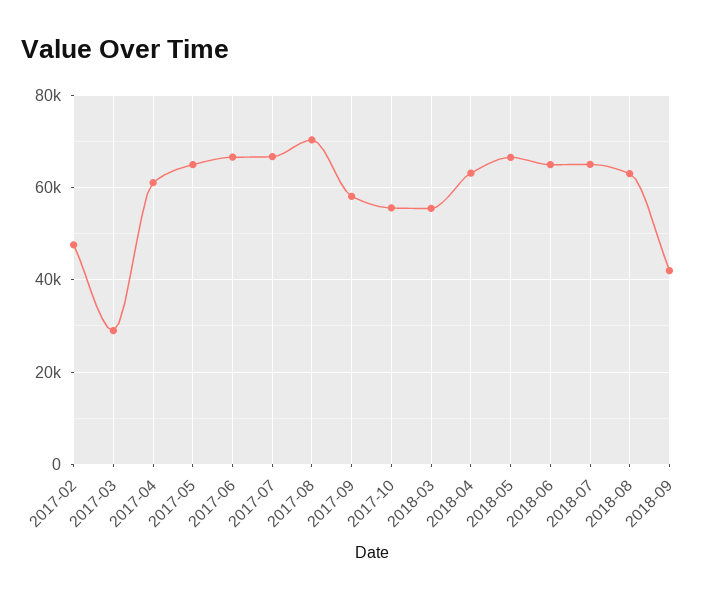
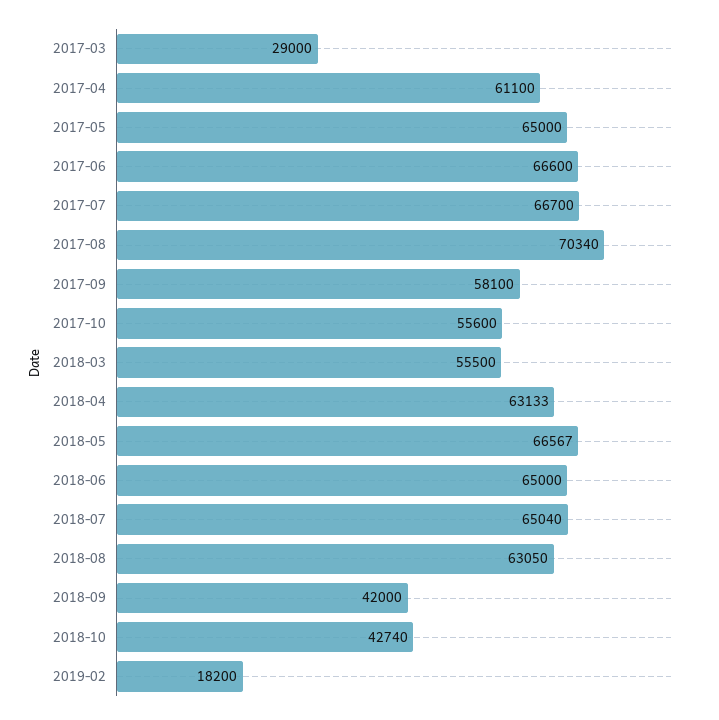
2017-02: 48000 -> none
2018-10: none -> 42740
2019-02: none -> 18200

